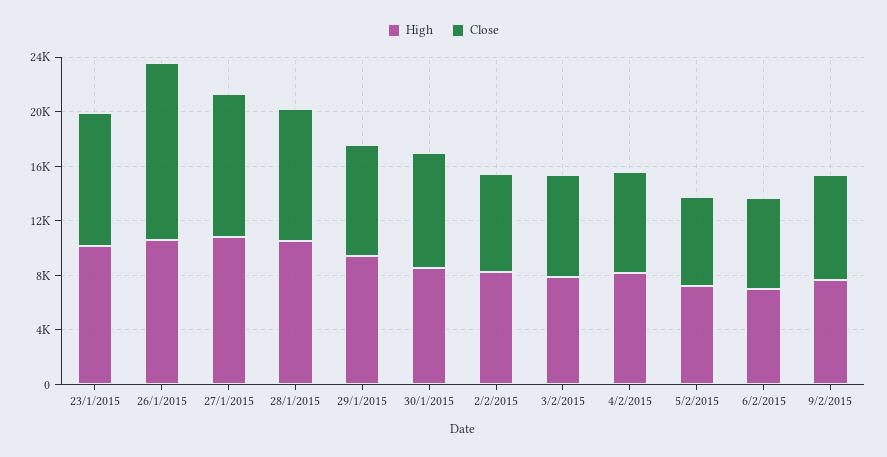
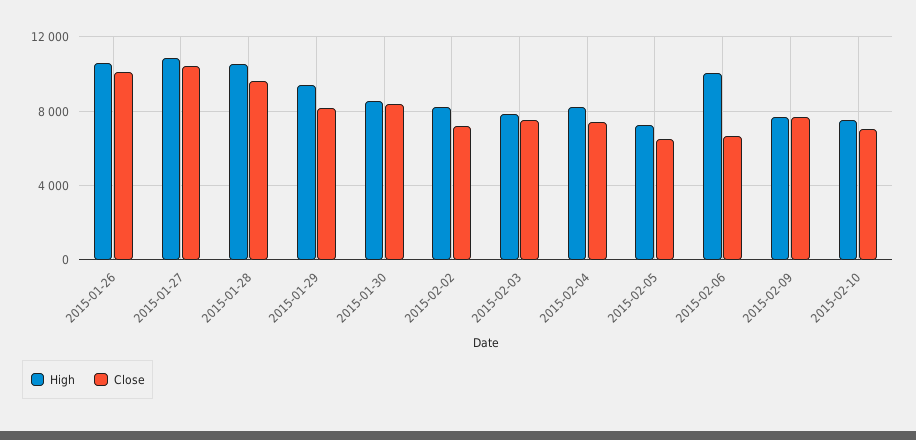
High, 23/1/2015: 10000 -> none
Close, 23/1/2015: 10000 -> none
Close, 26/1/2015: 13000 -> 10000
High, 6/2/2015: 7000 -> 10000
High, 2015-02-10: none -> 7500
Close, 2015-02-10: none -> 7000

